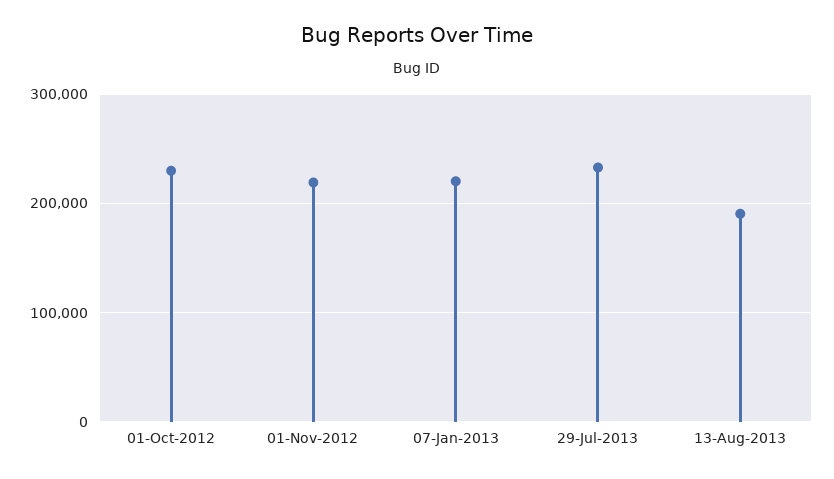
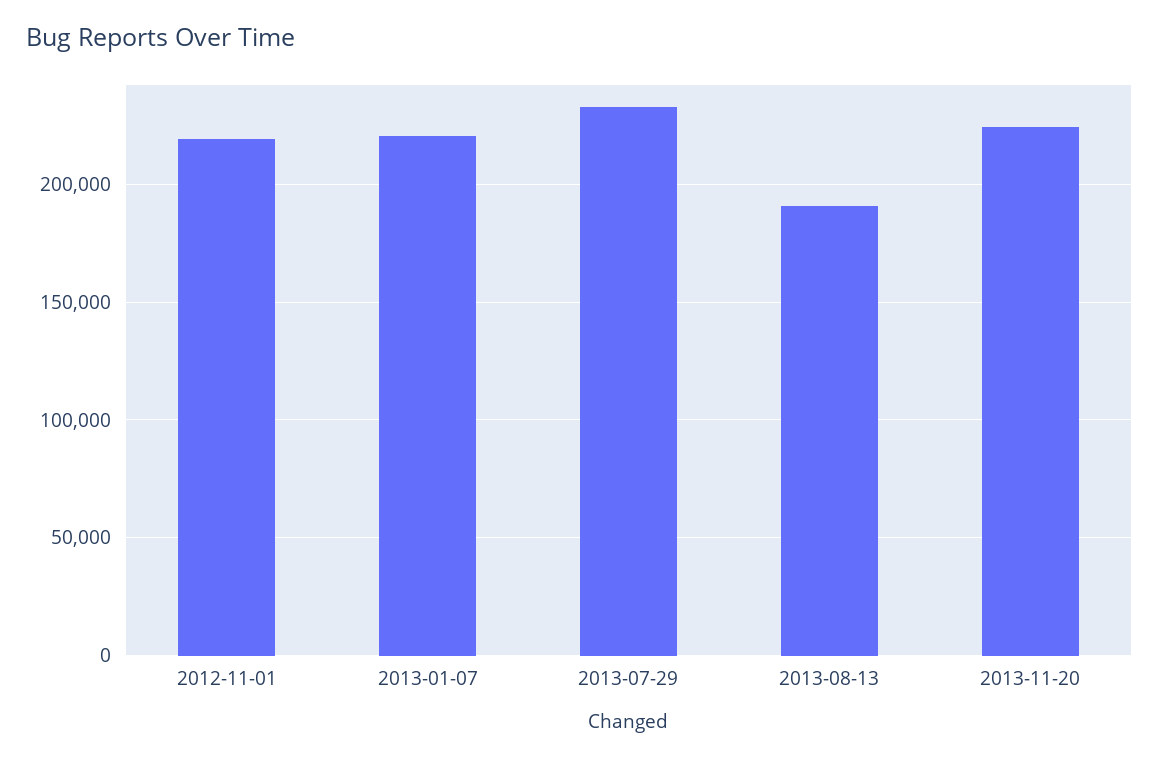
01-Oct-2012: 230000 -> none
2013-11-20: none -> 225000

